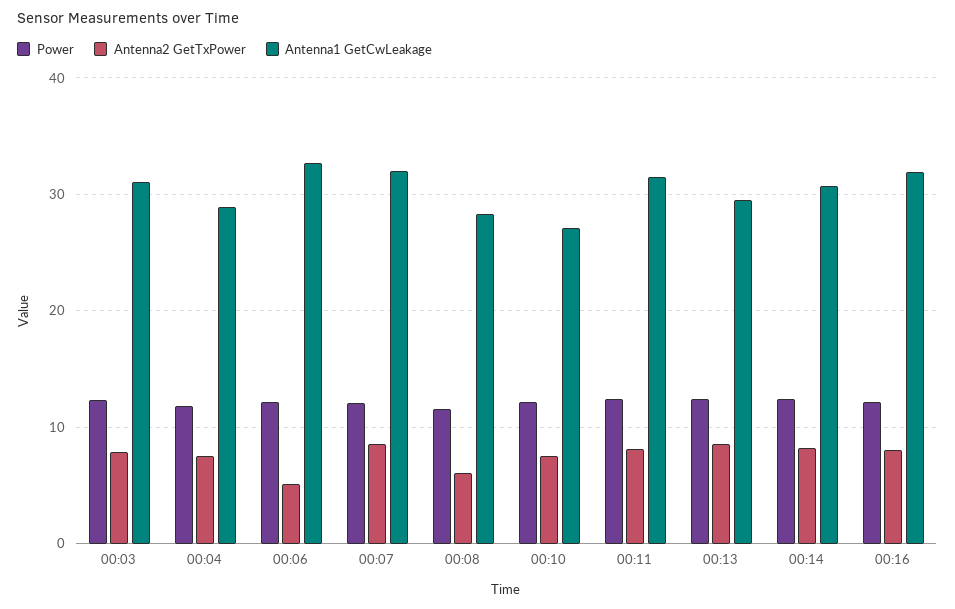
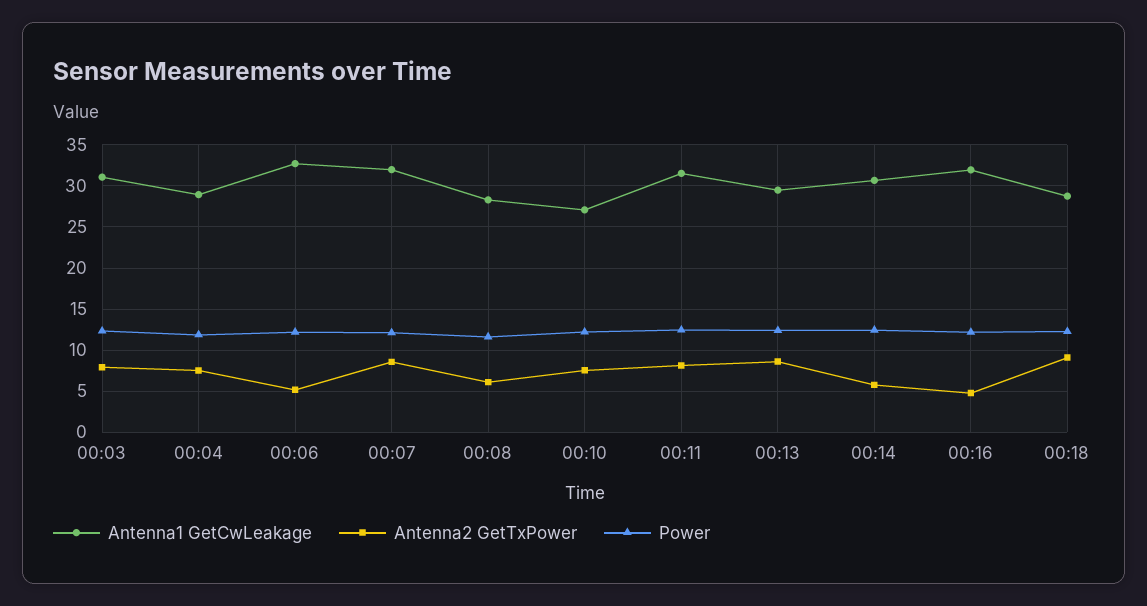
Antenna2 GetTxPower, 00:14: 8 -> 6
Antenna2 GetTxPower, 00:16: 8 -> 5
Antenna1 GetCwLeakage, 00:18: none -> 29
Antenna2 GetTxPower, 00:18: none -> 9
Power, 00:18: none -> 12

